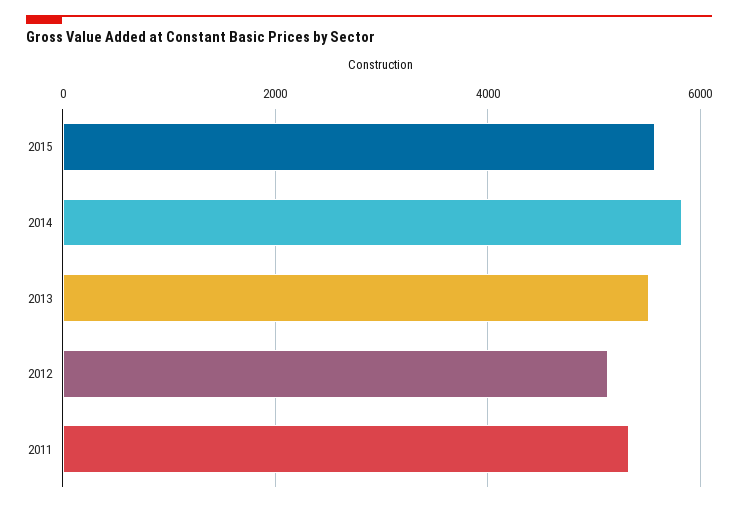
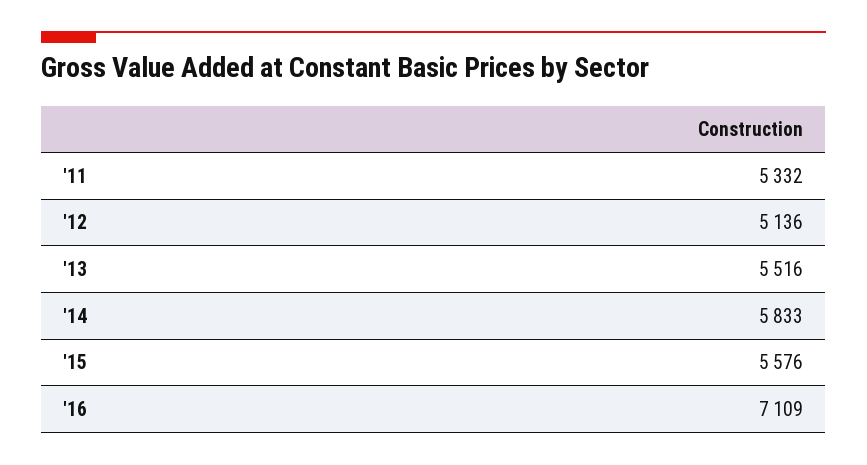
'16: none -> 7109

